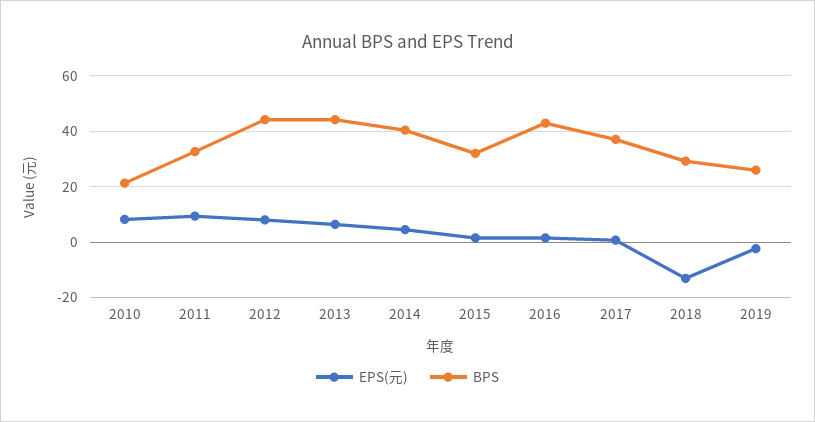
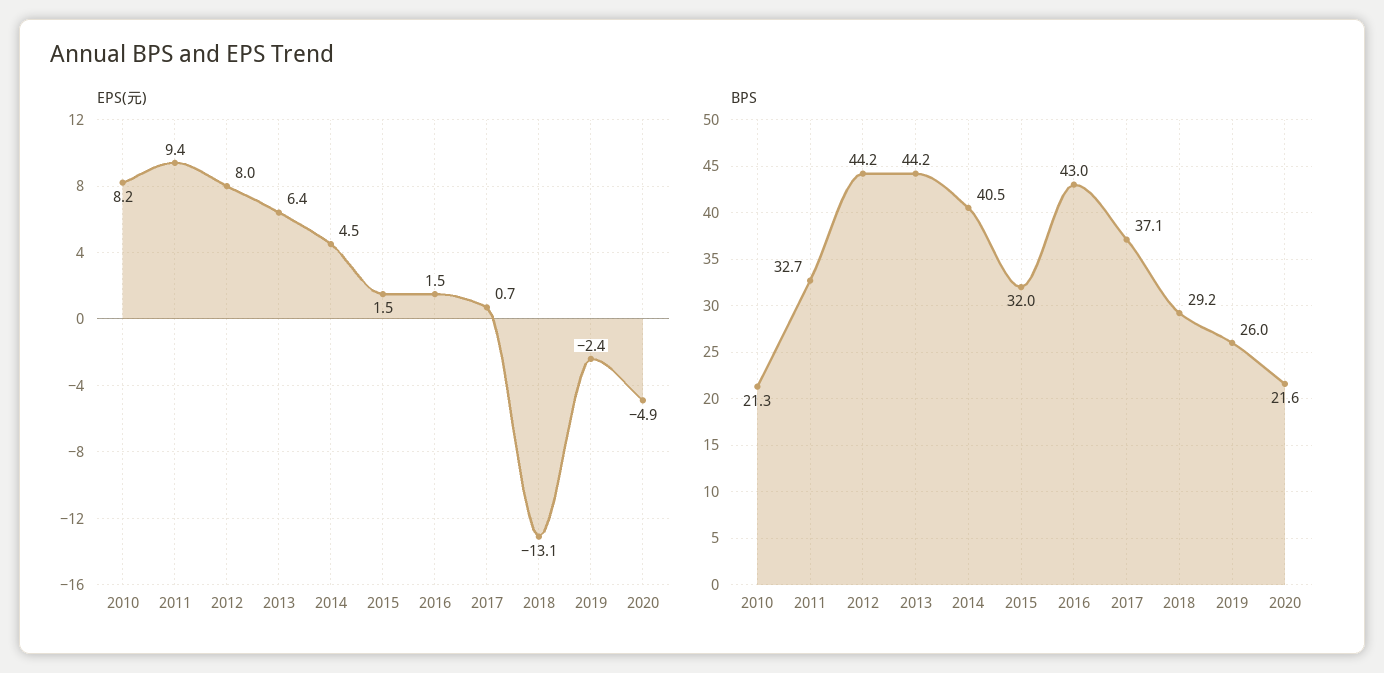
EPS(元), 2020: none -> -4.9
BPS, 2020: none -> 21.6

